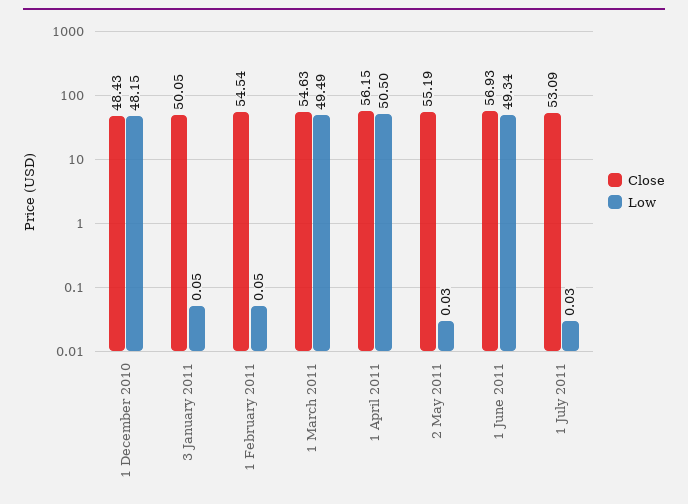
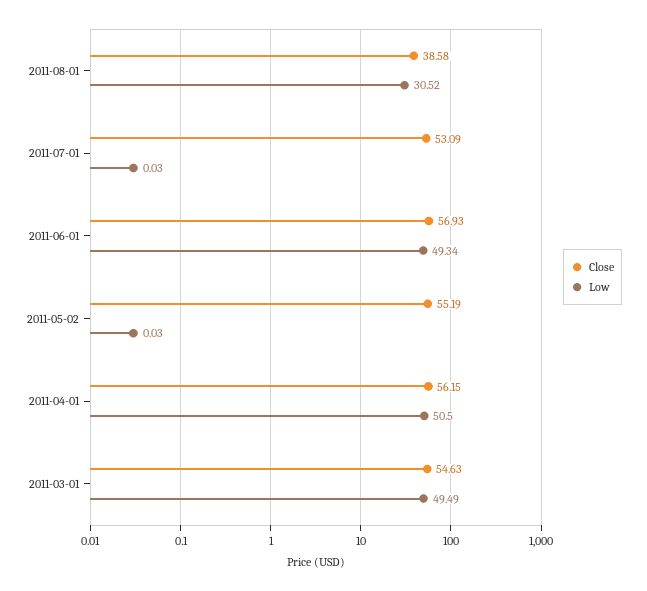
Close, 1 December 2010: 48.43 -> none
Low, 1 December 2010: 48.15 -> none
Close, 3 January 2011: 50.05 -> none
Low, 3 January 2011: 0.05 -> none
Close, 1 February 2011: 54.54 -> none
Low, 1 February 2011: 0.05 -> none
Close, 2011-08-01: none -> 38.58
Low, 2011-08-01: none -> 30.52

